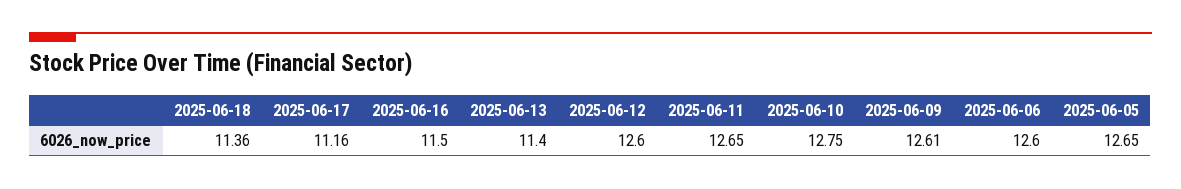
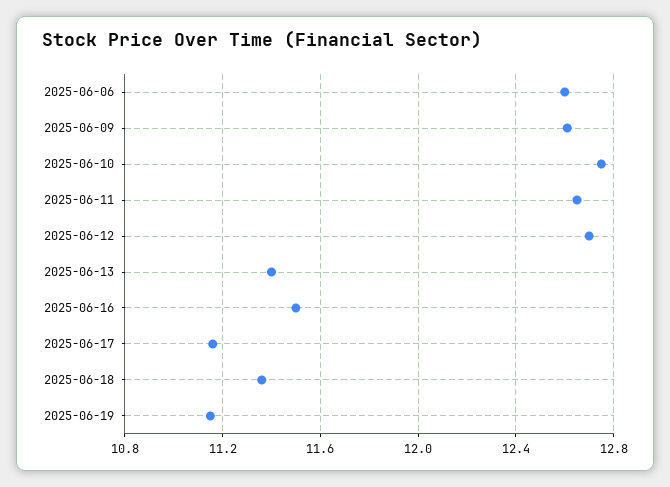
2025-06-12: 12.6 -> 12.7
2025-06-05: 12.65 -> none
2025-06-19: none -> 11.15

